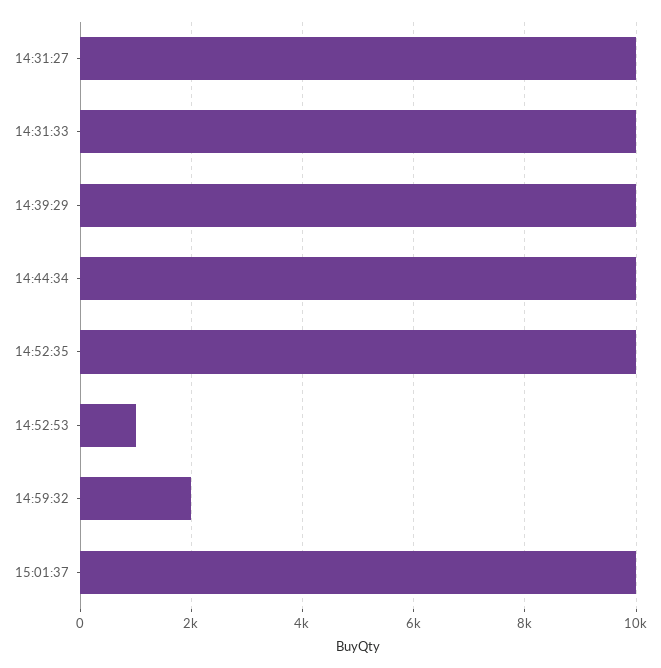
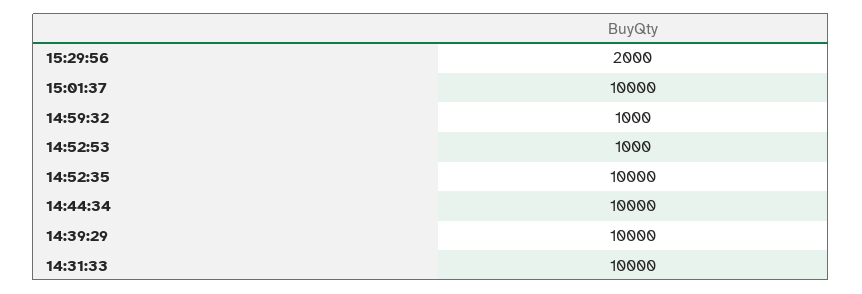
14:31:27: 10000 -> none
14:59:32: 2000 -> 1000
15:29:56: none -> 2000

